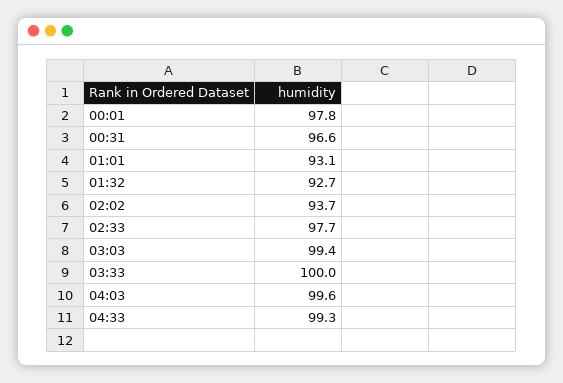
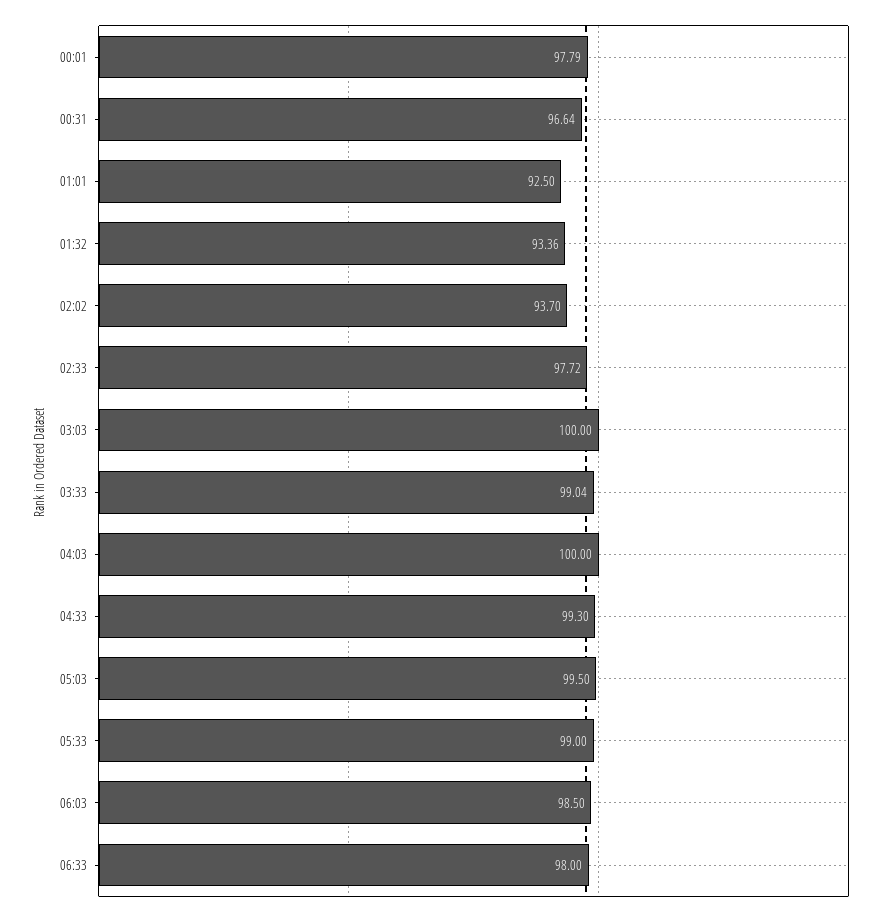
01:01: 93.1 -> 92.5
01:32: 92.7 -> 93.36
03:03: 99.4 -> 100
03:33: 100 -> 99.04
04:03: 99.6 -> 100
05:03: none -> 99.5
05:33: none -> 99
06:03: none -> 98.5
06:33: none -> 98

